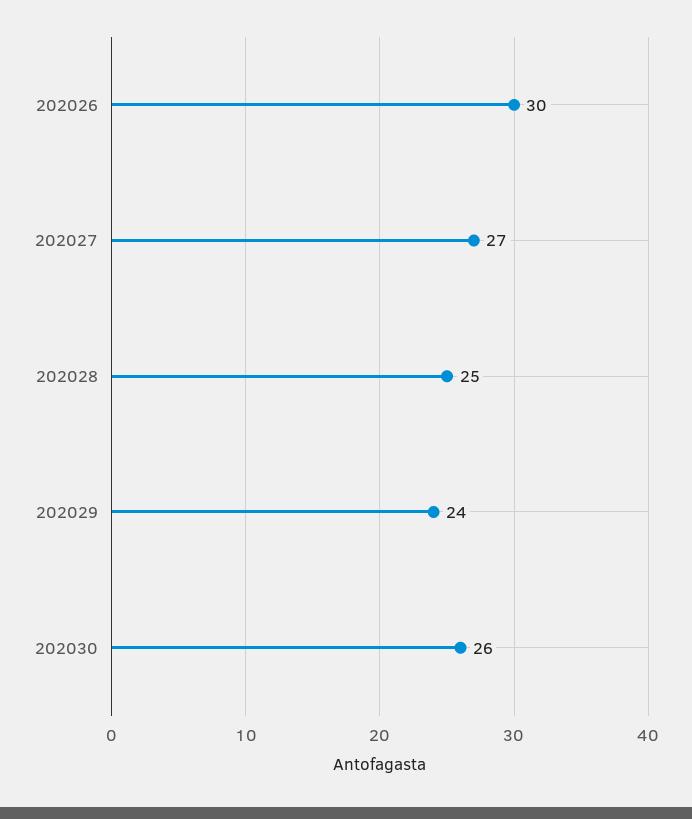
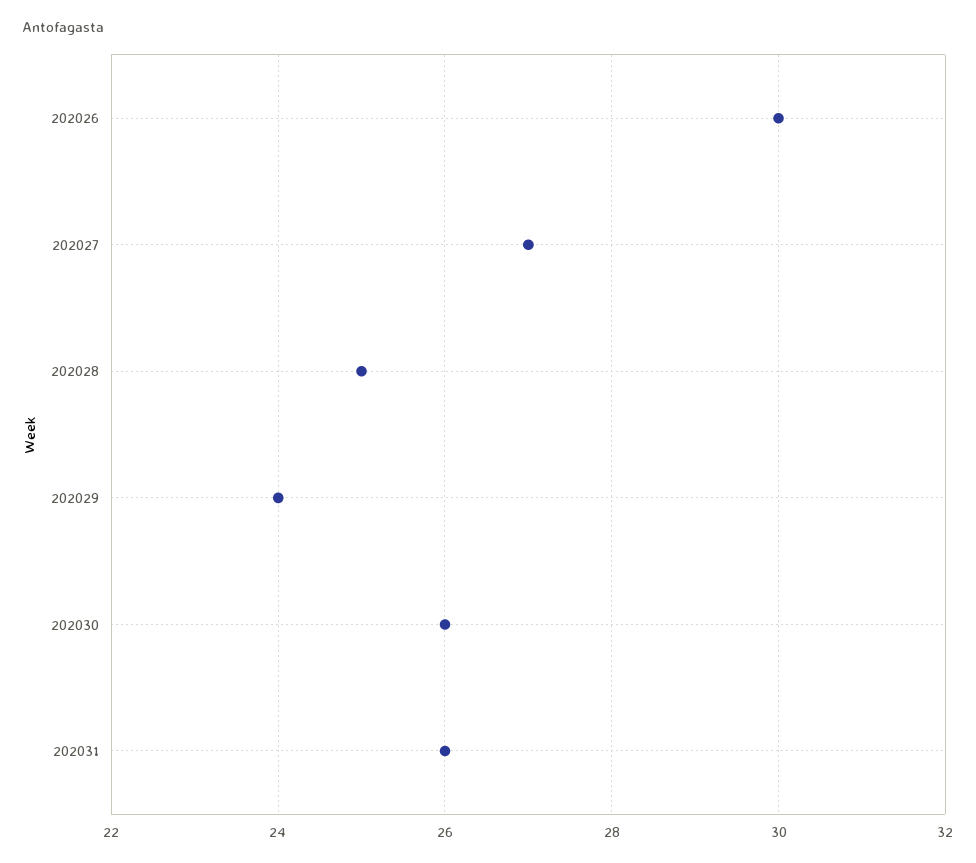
202031: none -> 26

